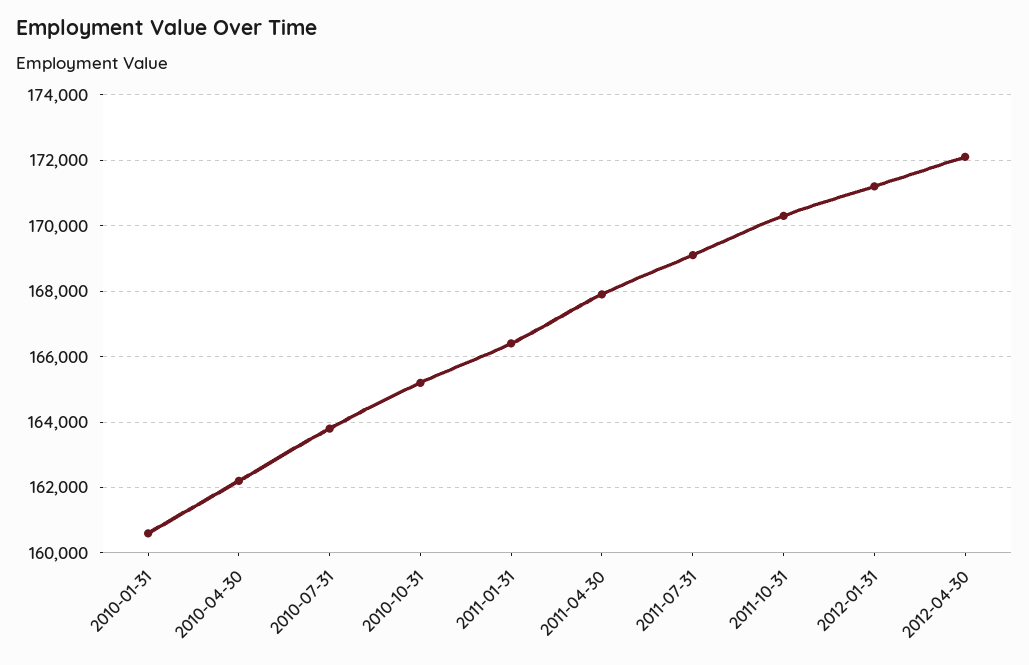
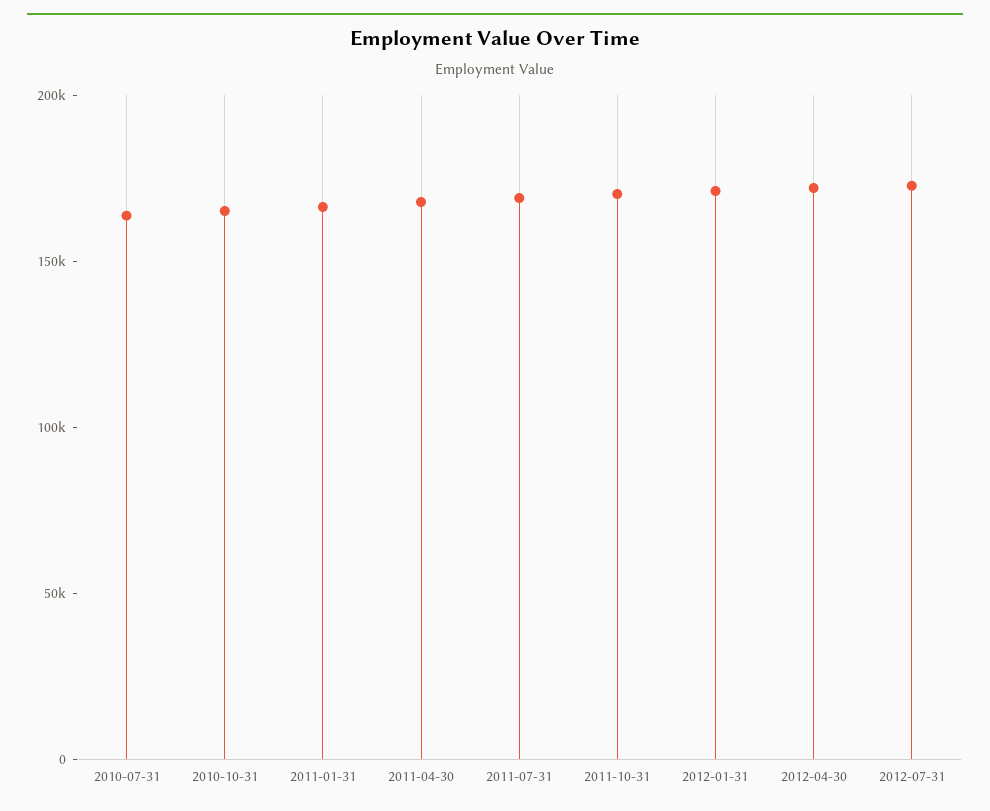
2010-01-31: 160600 -> none
2010-04-30: 162200 -> none
2012-07-31: none -> 170000

